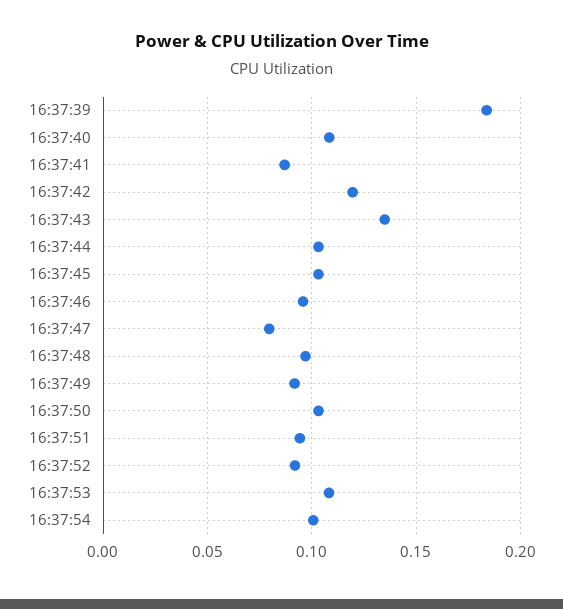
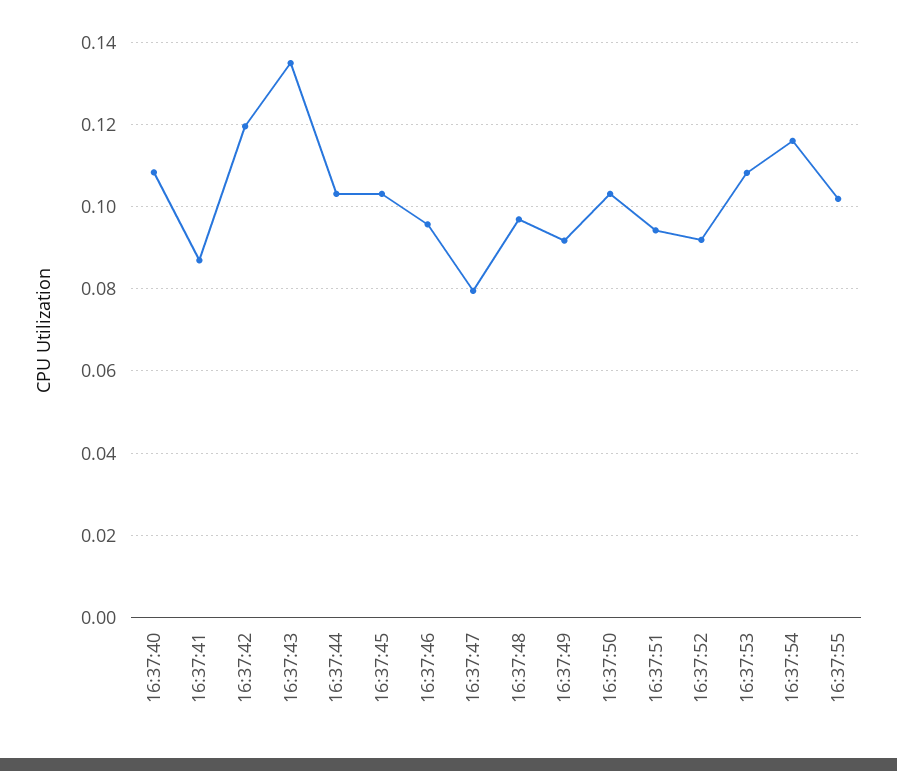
16:37:39: 0.185 -> none
16:37:54: 0.1 -> 0.116
16:37:55: none -> 0.102

